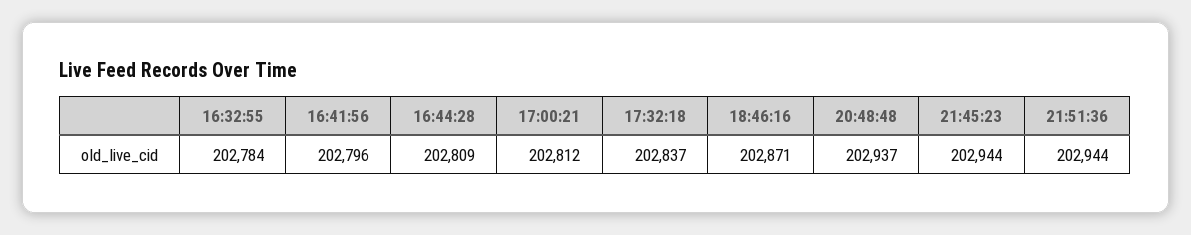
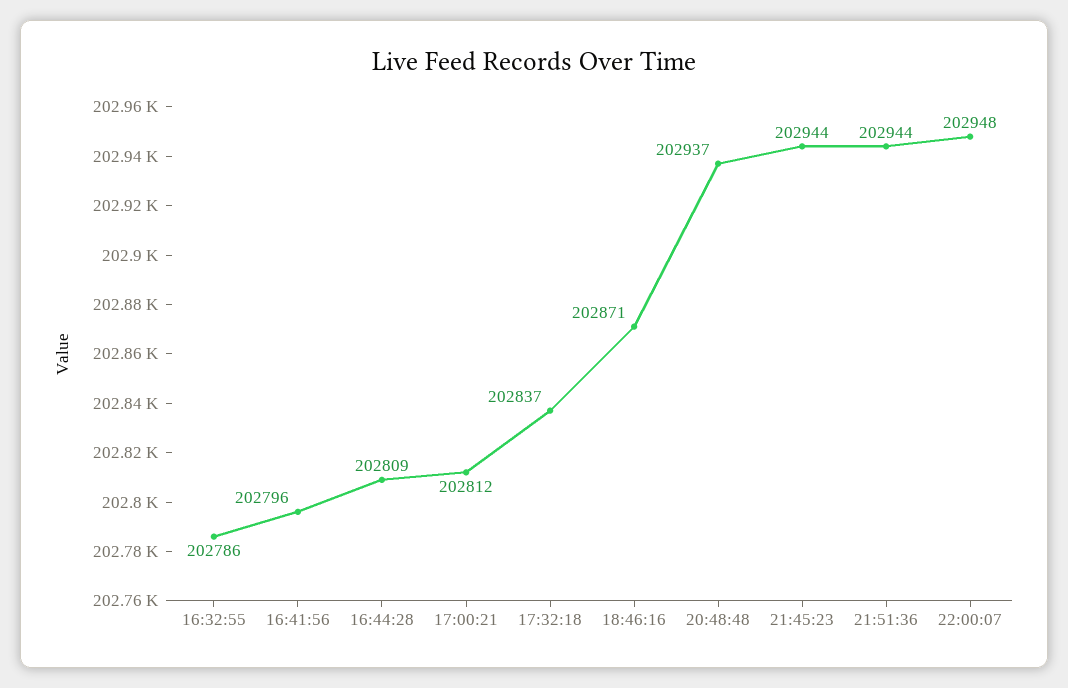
16:32:55: 202784 -> 202786
22:00:07: none -> 202948

